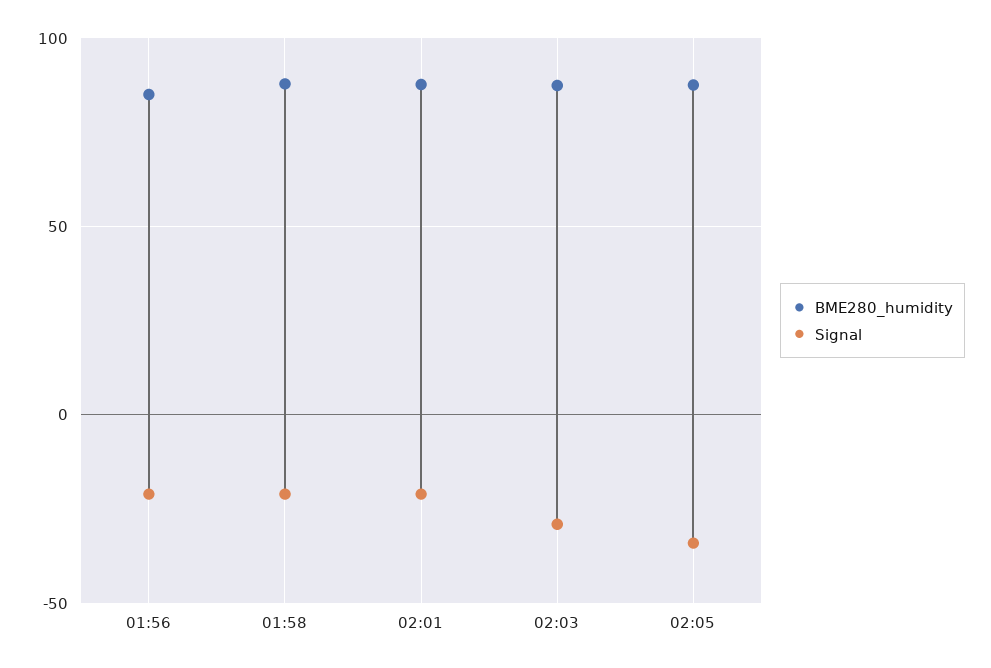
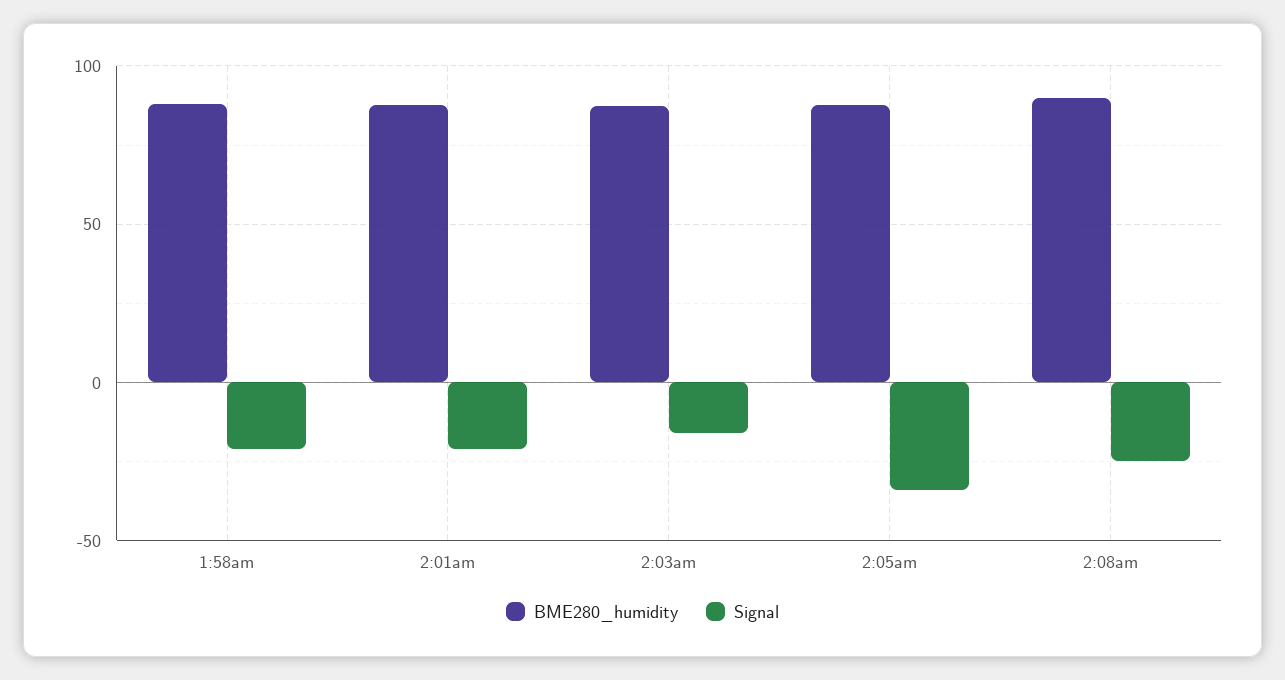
BME280_humidity, 01:56: 85 -> none
Signal, 01:56: -20 -> none
Signal, 02:03: -30 -> -15
BME280_humidity, 2:08am: none -> 90
Signal, 2:08am: none -> -25

